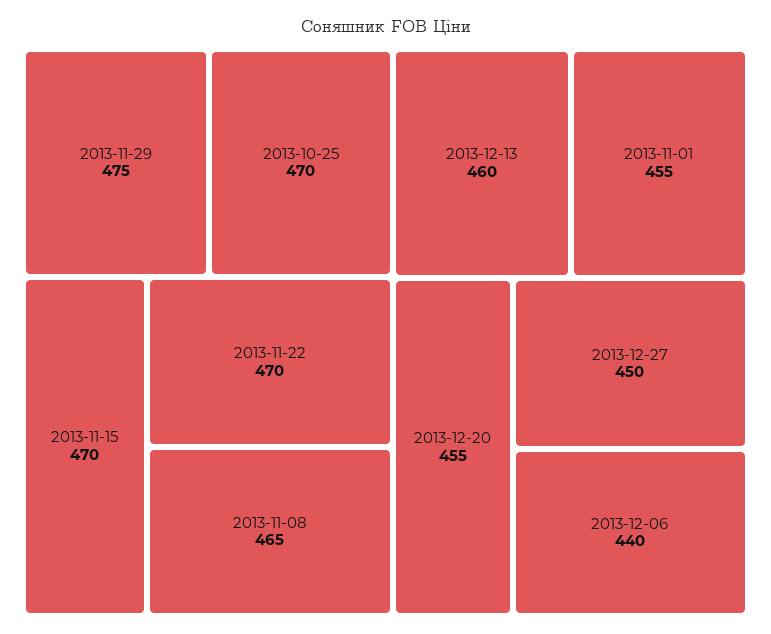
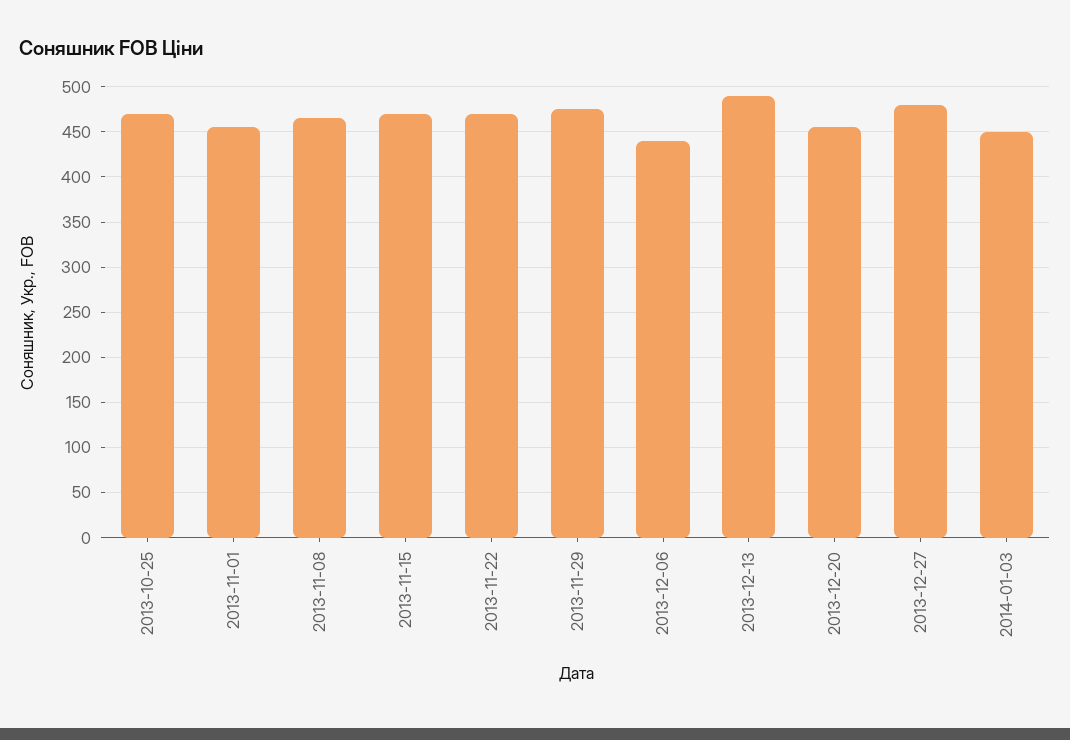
2013-12-13: 460 -> 490
2013-12-27: 450 -> 480
2014-01-03: none -> 450

